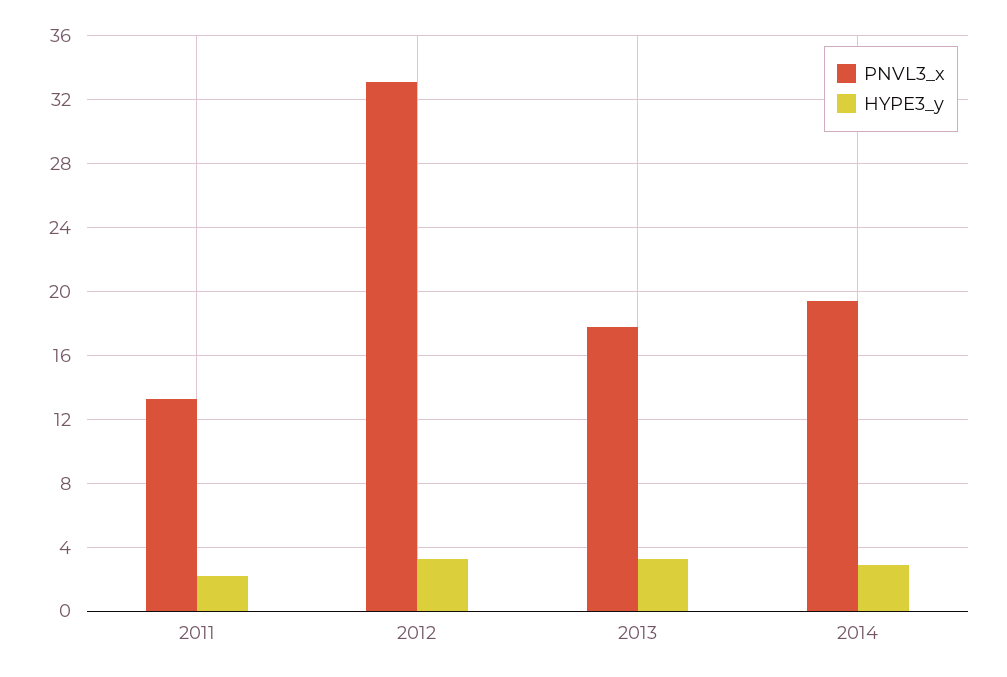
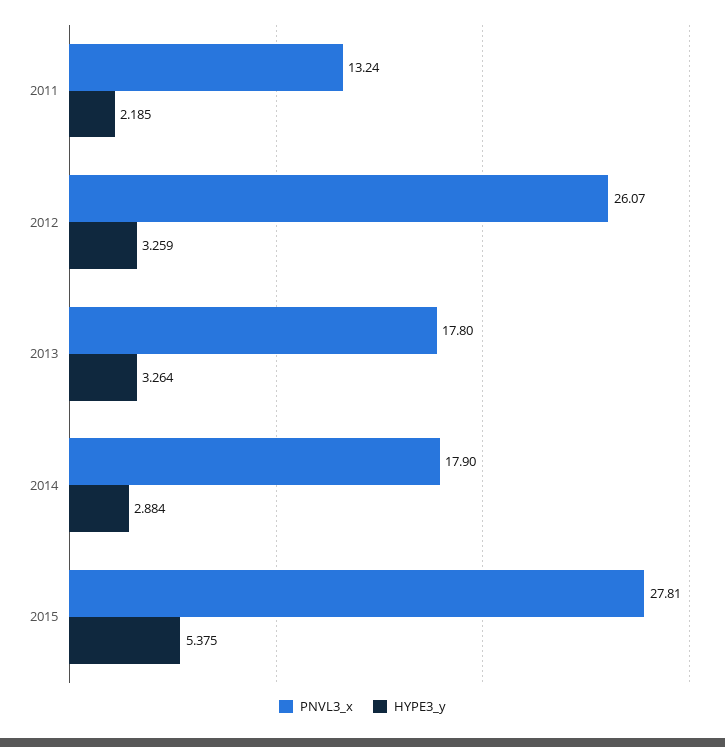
PNVL3_x, 2012: 33 -> 26.07
PNVL3_x, 2014: 19.5 -> 17.9
PNVL3_x, 2015: none -> 27.81
HYPE3_y, 2015: none -> 5.375

